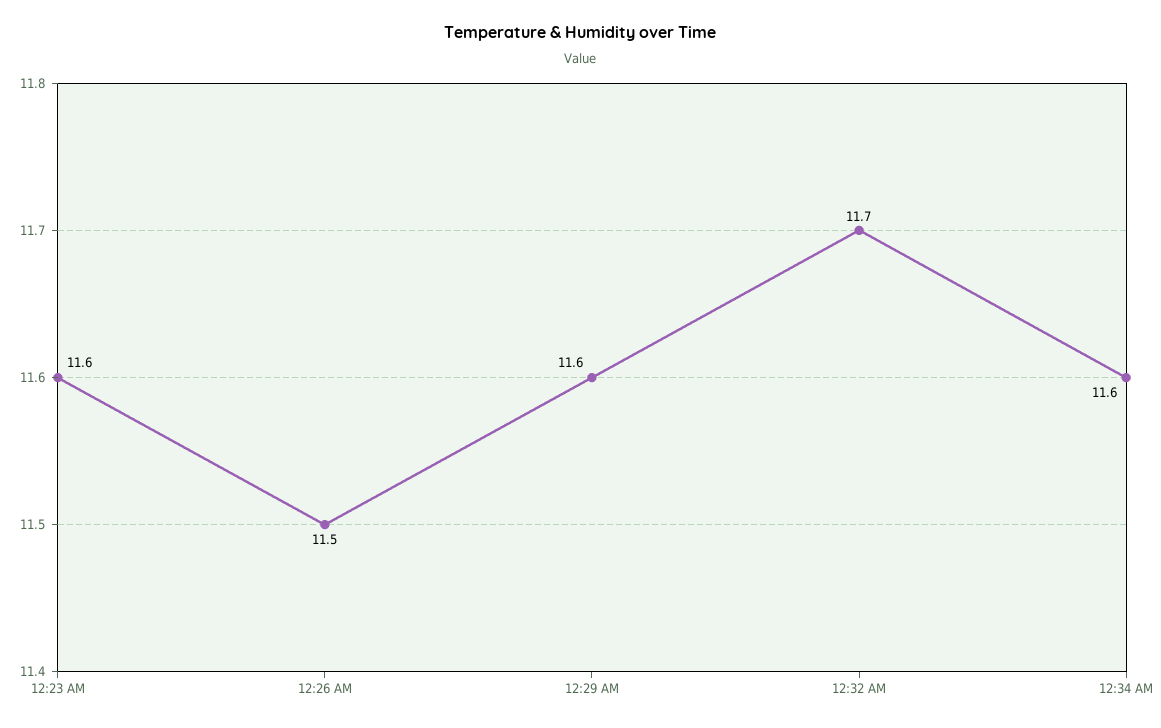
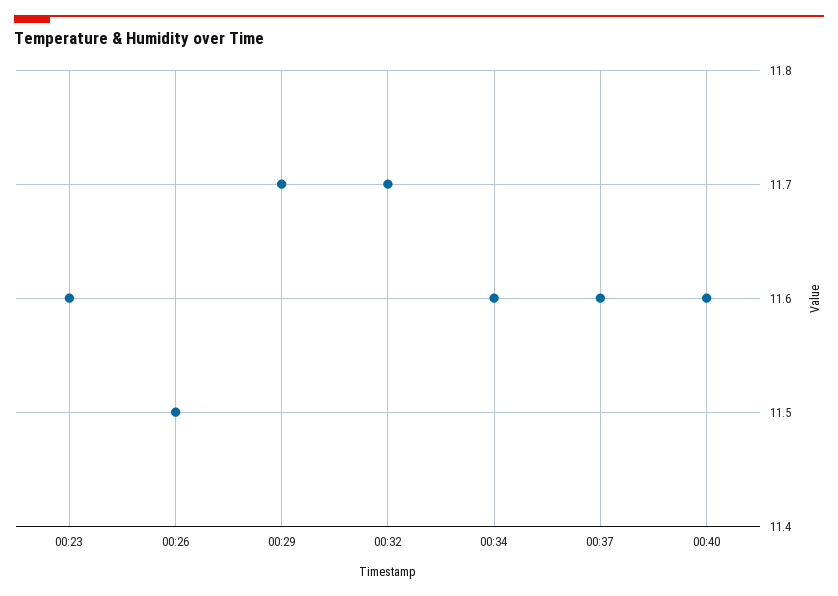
12:29 AM: 11.6 -> 11.7
00:37: none -> 11.6
00:40: none -> 11.6

